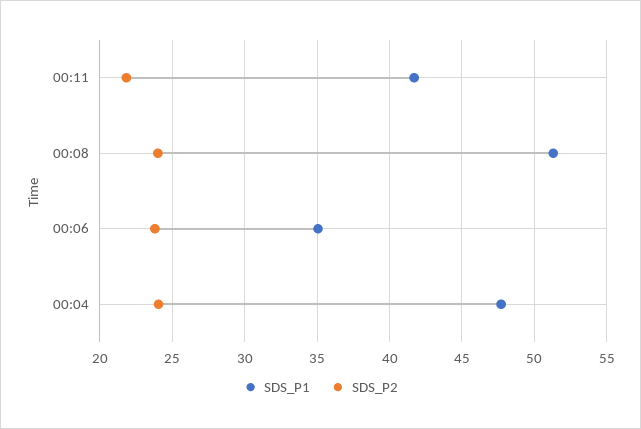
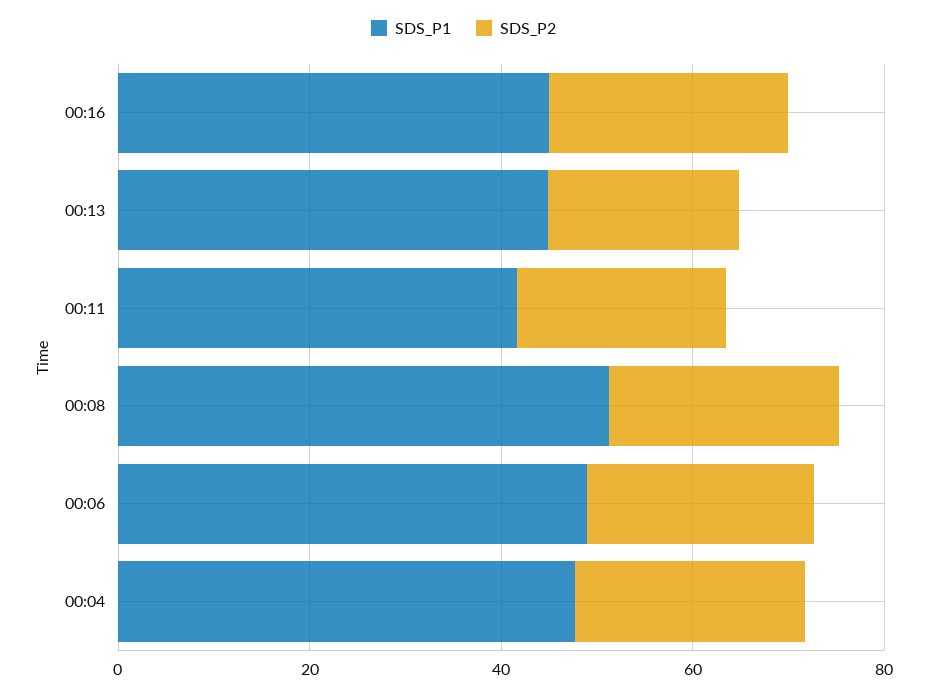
SDS_P1, 00:06: 35 -> 50
SDS_P1, 00:16: none -> 45
SDS_P2, 00:16: none -> 25
SDS_P1, 00:13: none -> 45
SDS_P2, 00:13: none -> 20

